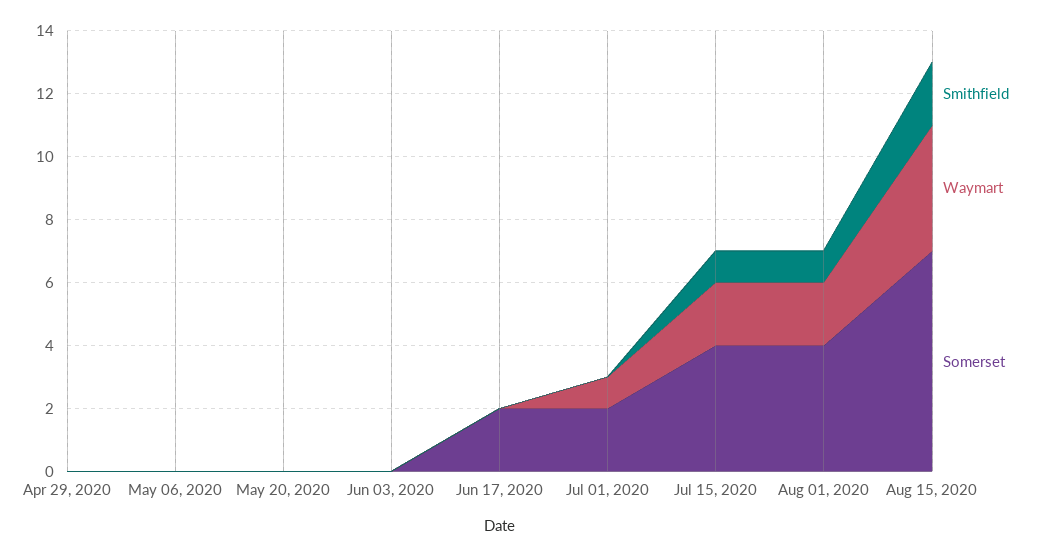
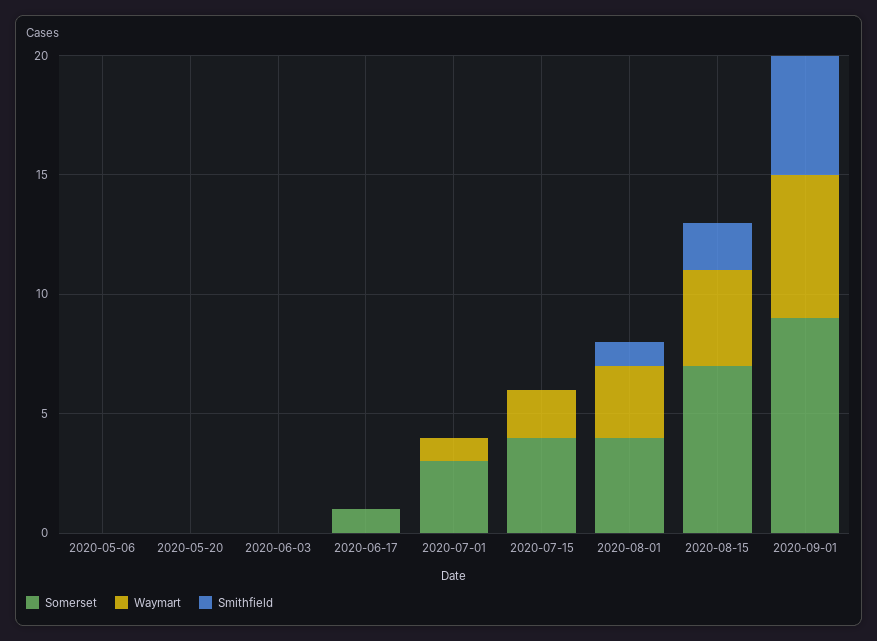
Smithfield, Apr 29, 2020: 0 -> none
Waymart, Apr 29, 2020: 0 -> none
Somerset, Apr 29, 2020: 0 -> none
Somerset, Jun 17, 2020: 2 -> 1
Somerset, Jul 01, 2020: 2 -> 3
Smithfield, Jul 15, 2020: 1 -> 0
Waymart, Aug 01, 2020: 2 -> 3
Somerset, 2020-09-01: none -> 9
Waymart, 2020-09-01: none -> 6
Smithfield, 2020-09-01: none -> 5

